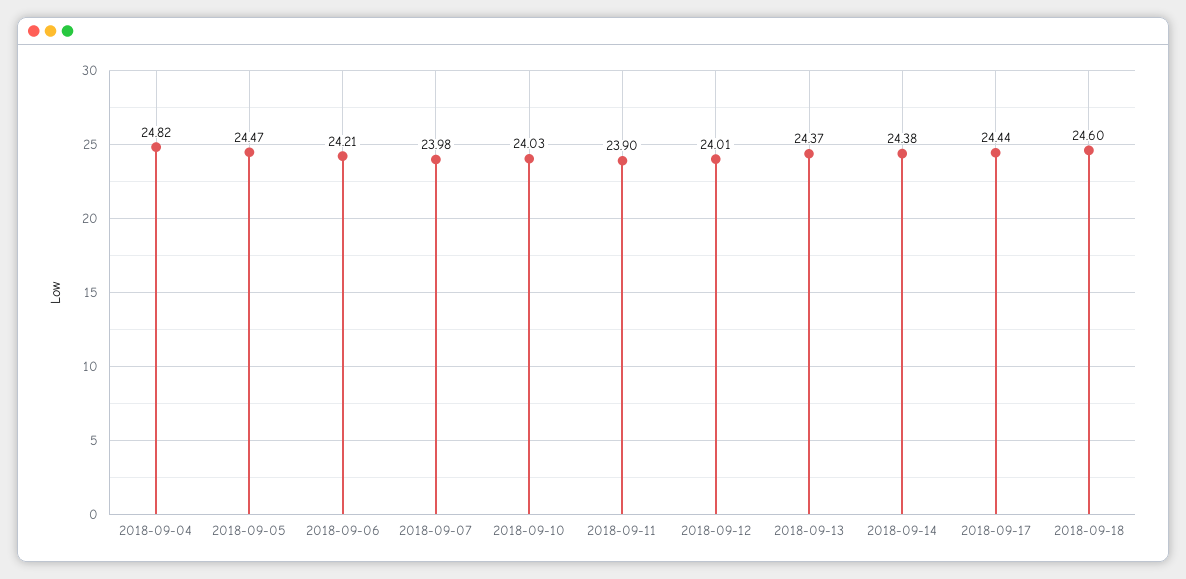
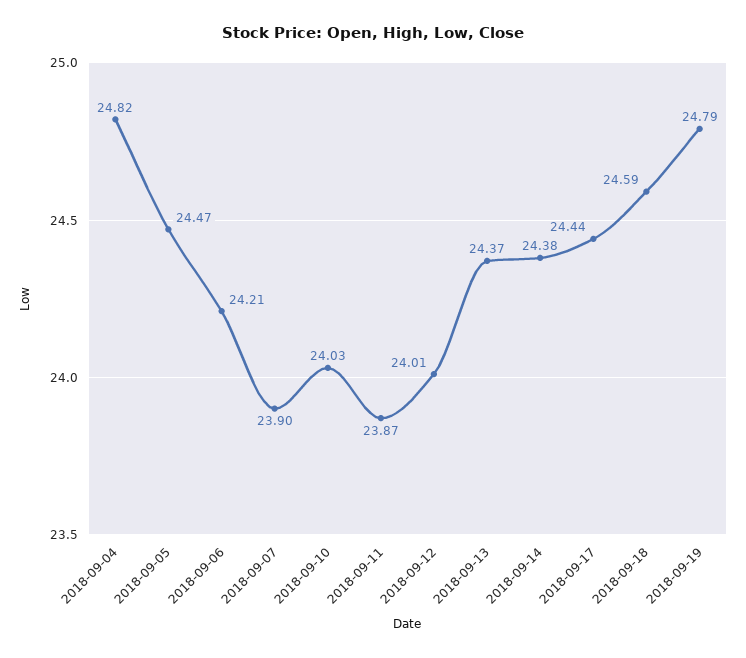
2018-09-07: 23.98 -> 23.9
2018-09-11: 23.9 -> 23.87
2018-09-18: 24.6 -> 24.59
2018-09-19: none -> 24.79

